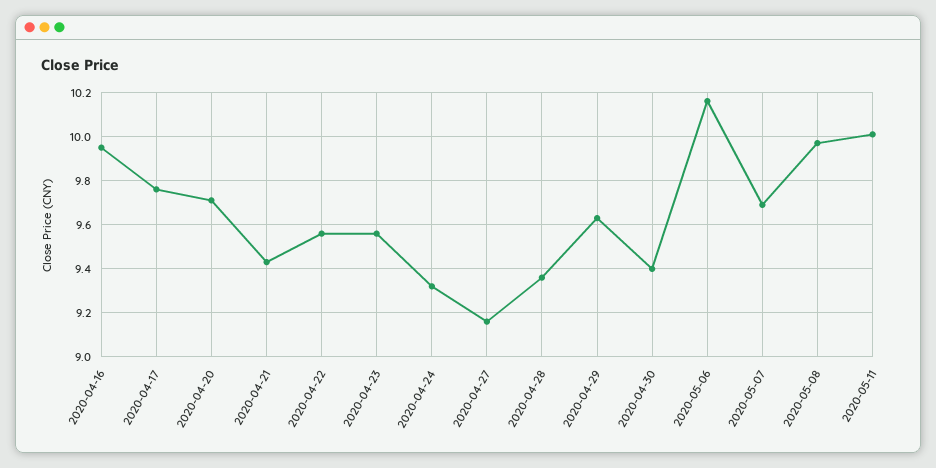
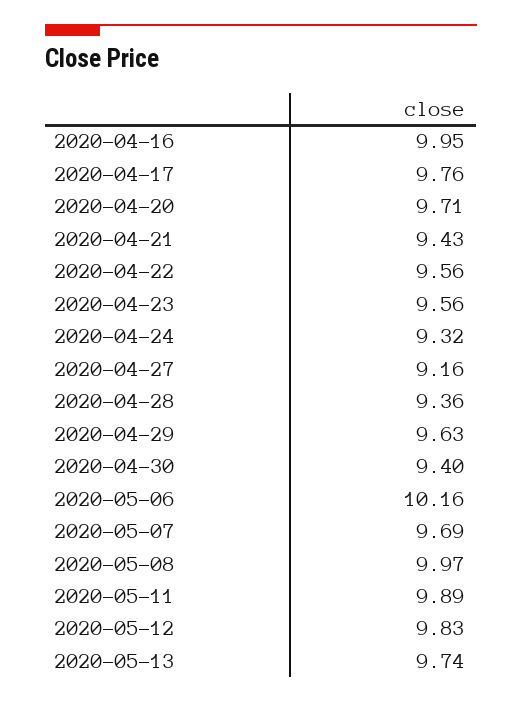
2020-05-11: 10 -> 9.89
2020-05-12: none -> 9.83
2020-05-13: none -> 9.74

